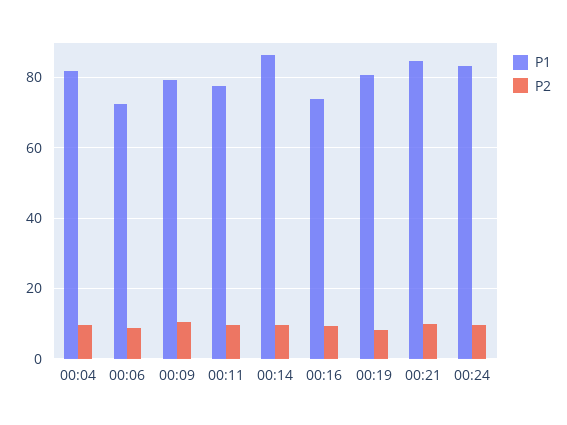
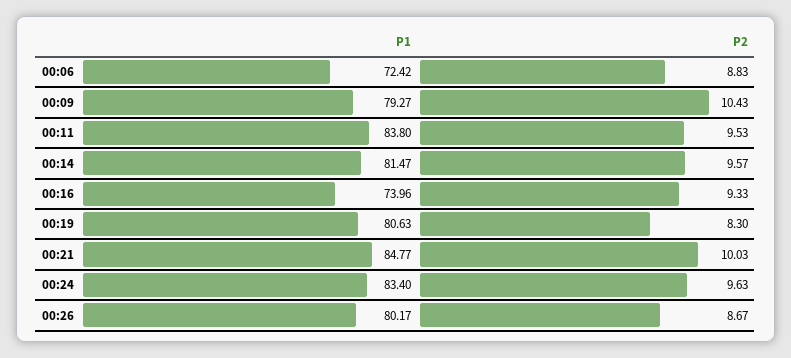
P1, 00:04: 82 -> none
P2, 00:04: 10 -> none
P1, 00:11: 78 -> 83.8
P1, 00:14: 86 -> 81.47
P1, 00:26: none -> 80.17
P2, 00:26: none -> 8.67

